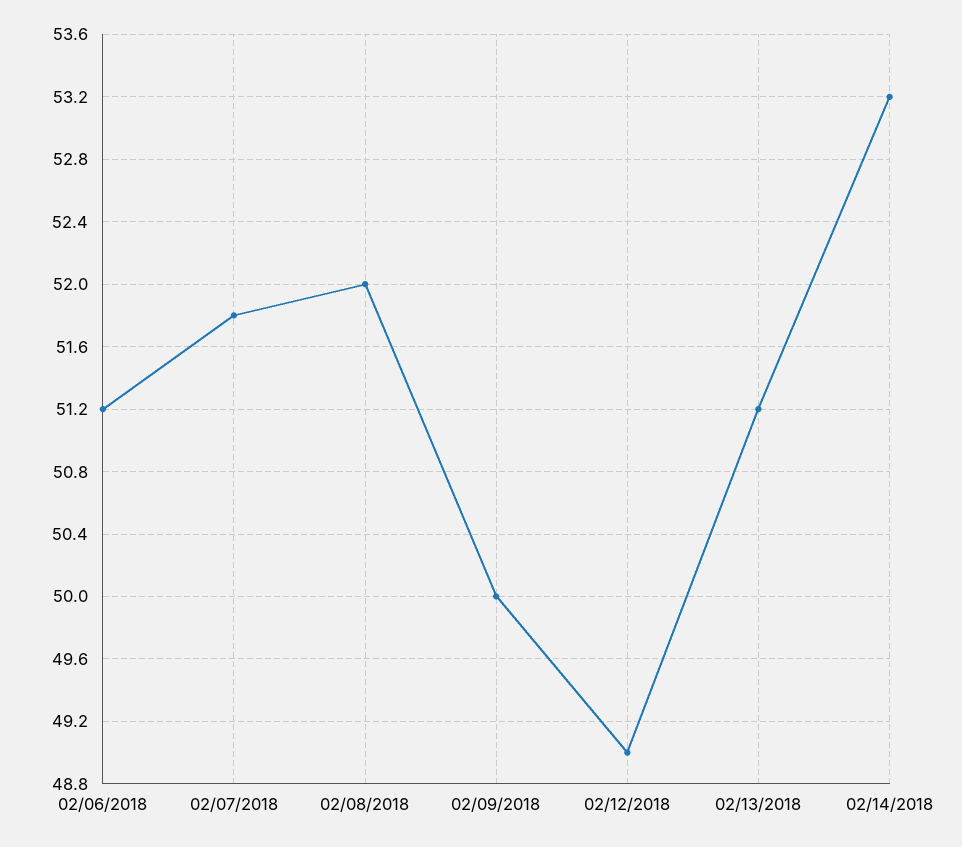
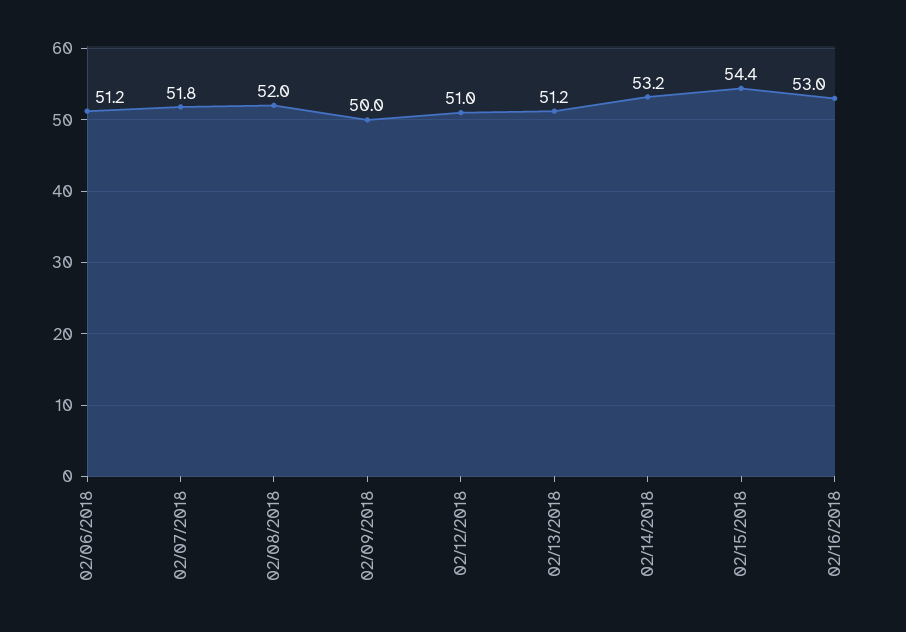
02/12/2018: 49 -> 51
02/15/2018: none -> 54.4
02/16/2018: none -> 53

